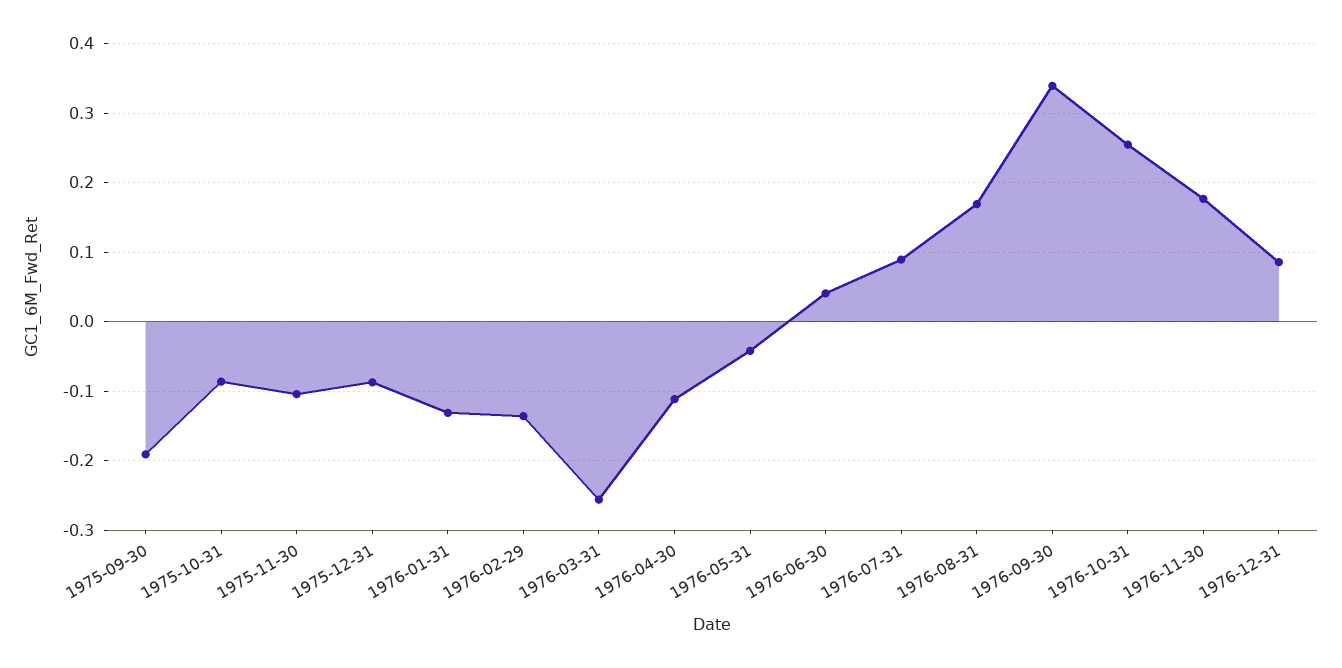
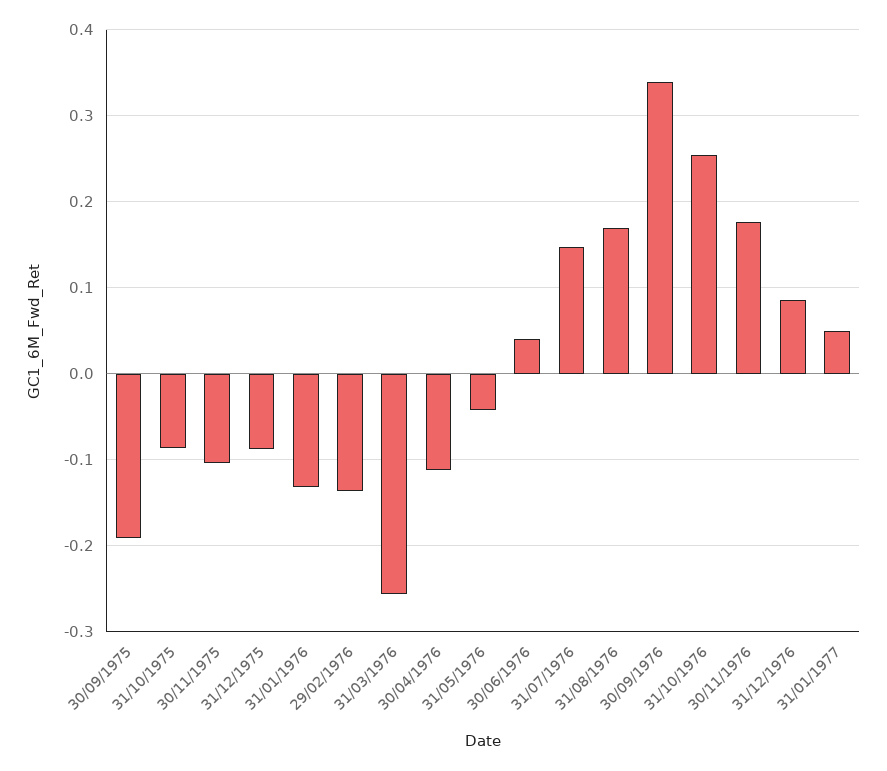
1976-07-31: 0.09 -> 0.15
31/01/1977: none -> 0.05

